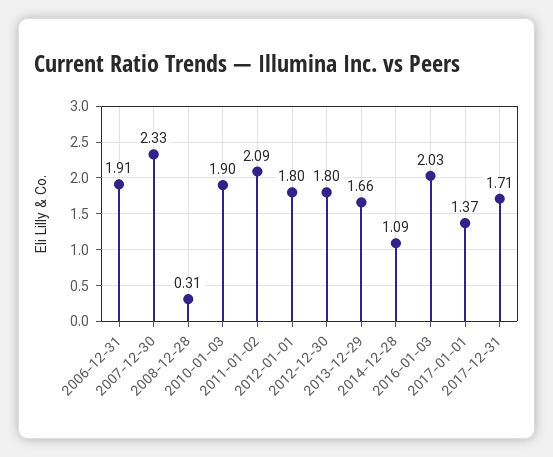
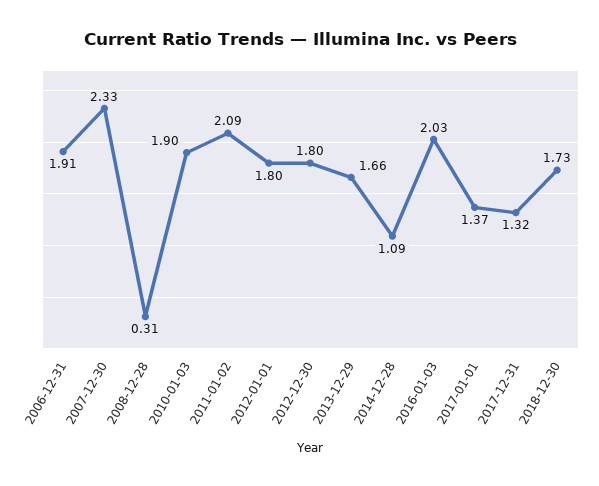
2017-12-31: 1.71 -> 1.32
2018-12-30: none -> 1.73

